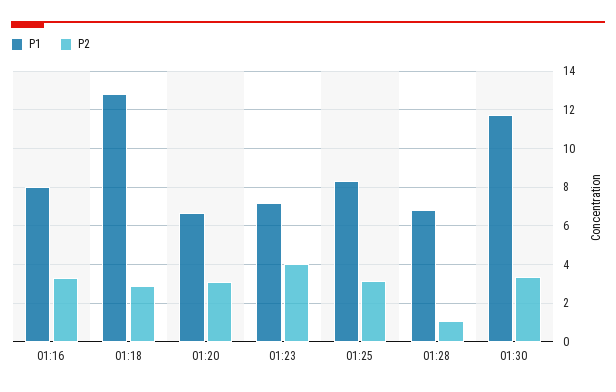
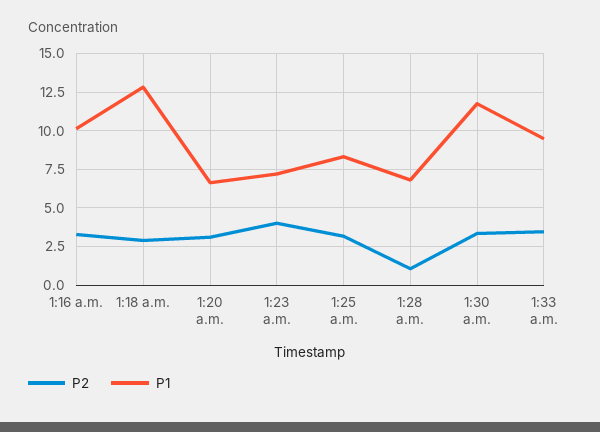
P1, 01:16: 8 -> 10
P2, 1:33 a.m.: none -> 3.5
P1, 1:33 a.m.: none -> 9.5

